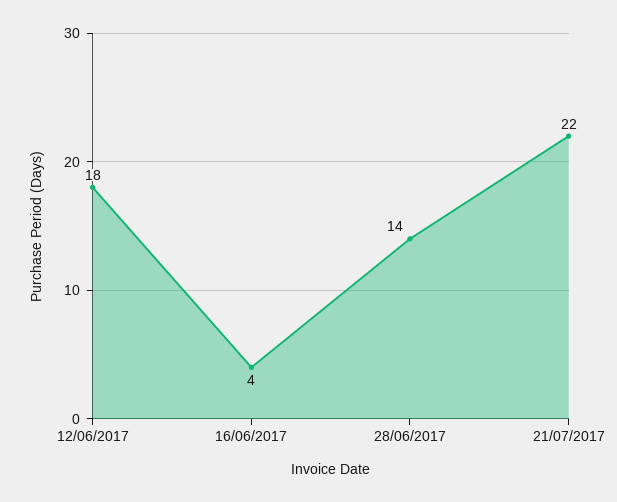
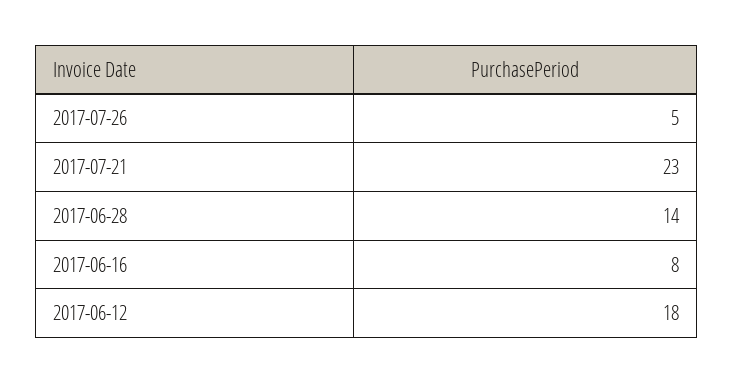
16/06/2017: 4 -> 8
21/07/2017: 22 -> 23
2017-07-26: none -> 5

